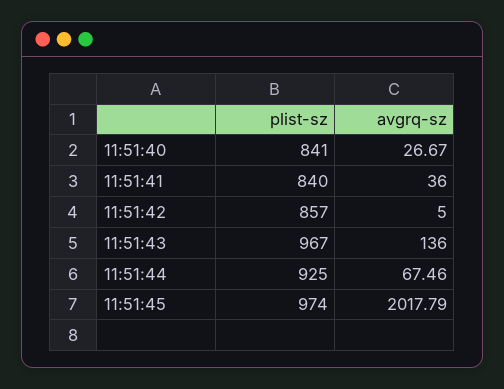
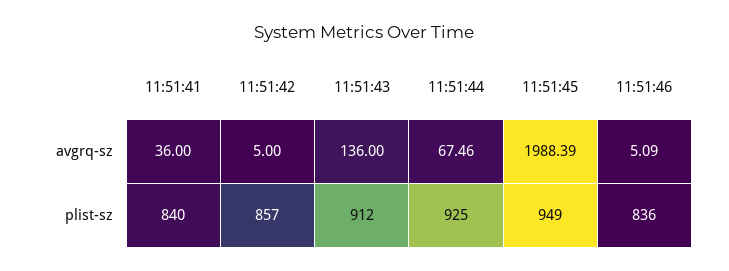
plist-sz, 11:51:40: 841 -> none
avgrq-sz, 11:51:40: 26.67 -> none
plist-sz, 11:51:43: 967 -> 912
plist-sz, 11:51:45: 974 -> 949
avgrq-sz, 11:51:45: 2017.79 -> 1988.39
avgrq-sz, 11:51:46: none -> 5.09
plist-sz, 11:51:46: none -> 836

